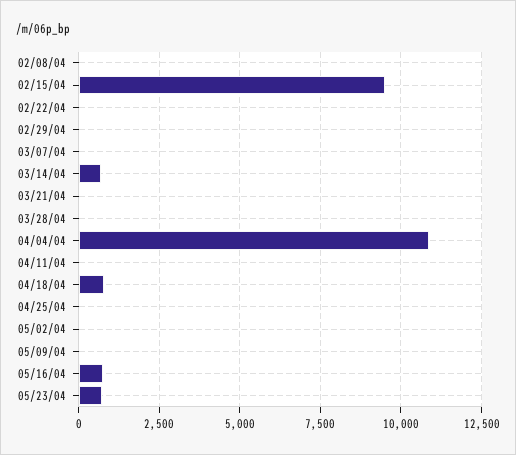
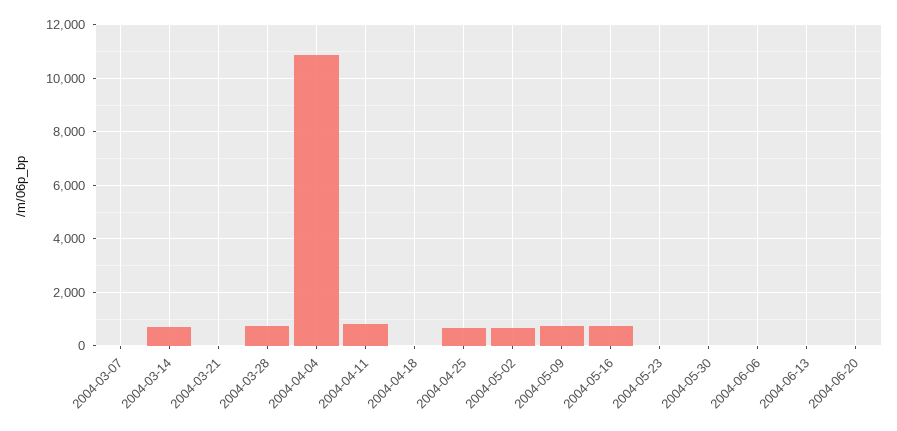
02/08/04: 0 -> none
02/15/04: 9500 -> none
02/22/04: 0 -> none
02/29/04: 0 -> none
03/28/04: 0 -> 750
04/11/04: 0 -> 750
04/18/04: 750 -> 0
04/25/04: 0 -> 750
05/02/04: 0 -> 750
05/09/04: 0 -> 750
05/23/04: 750 -> 0
2004-05-30: none -> 0
2004-06-06: none -> 0
2004-06-13: none -> 0
2004-06-20: none -> 0

